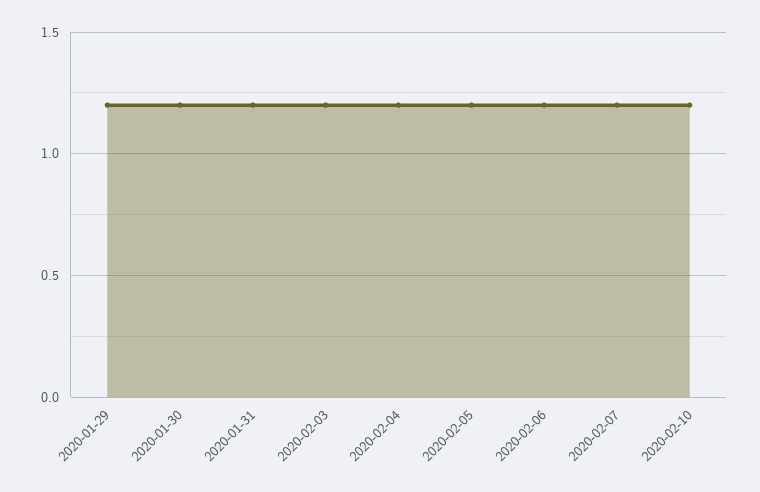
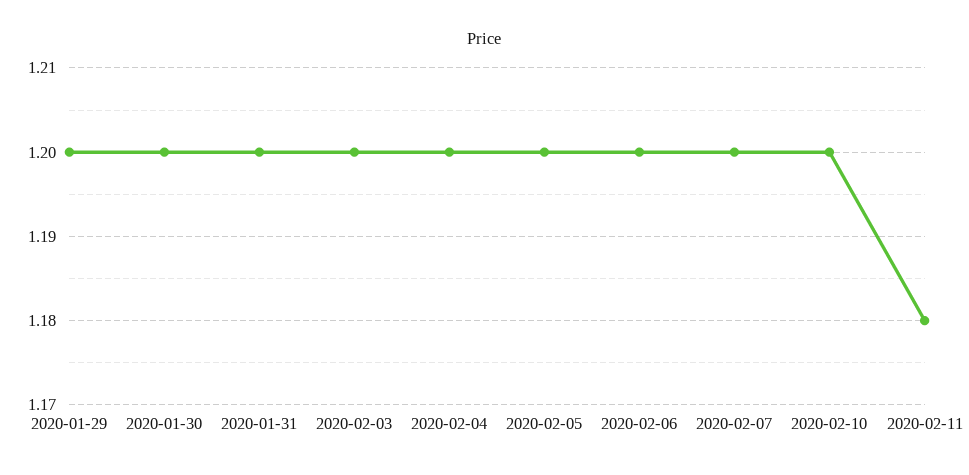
2020-02-11: none -> 1.18

